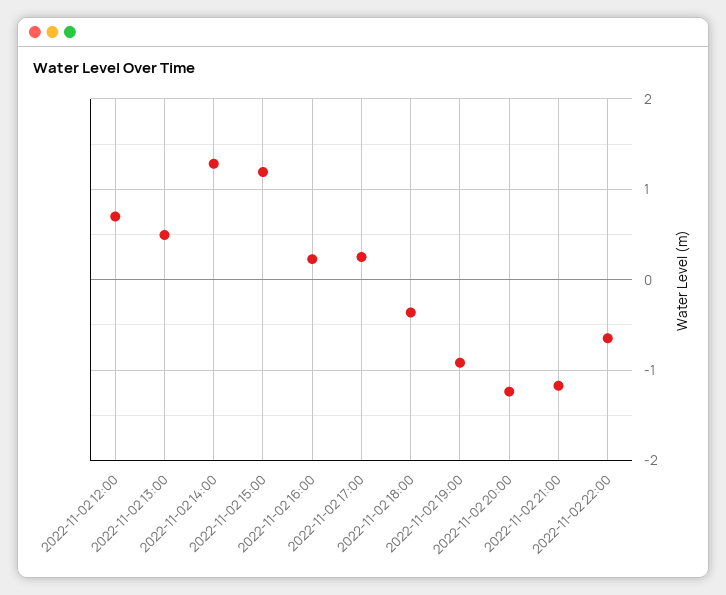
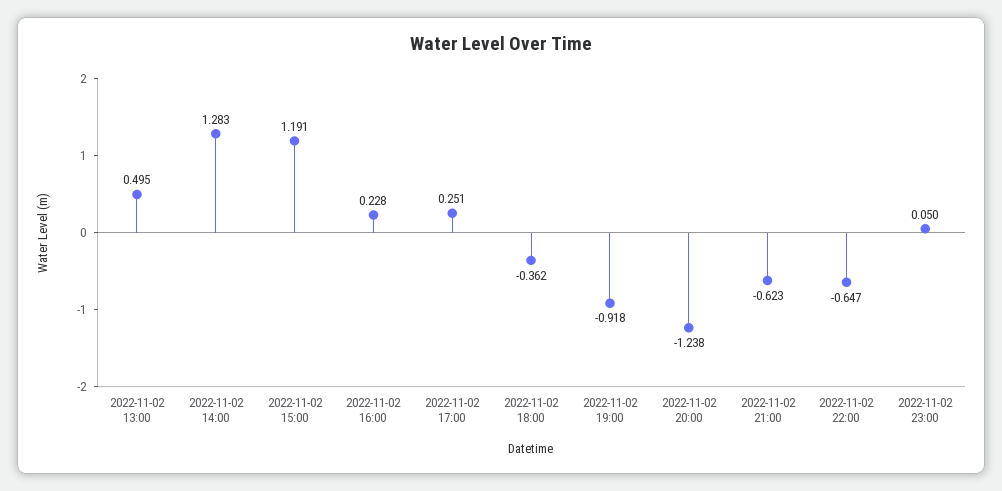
2022-11-02 12:00: 0.7 -> none
2022-11-02 21:00: -1.2 -> -0.623
2022-11-02 23:00: none -> 0.05

